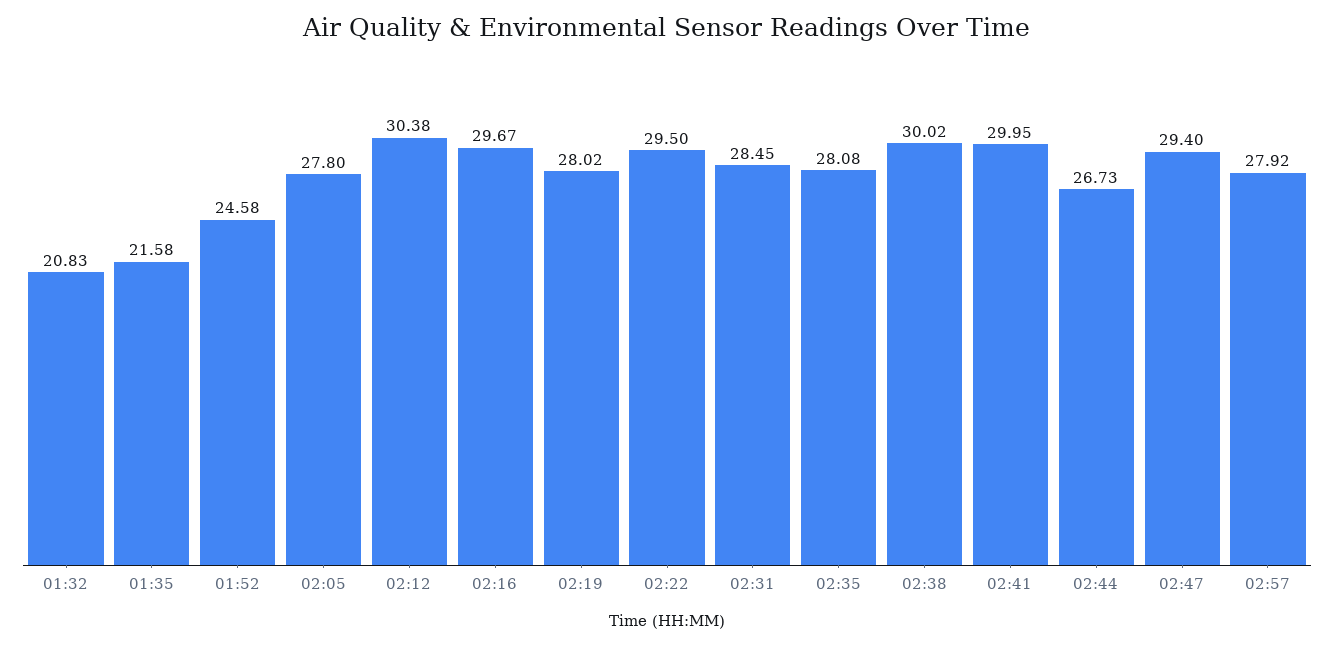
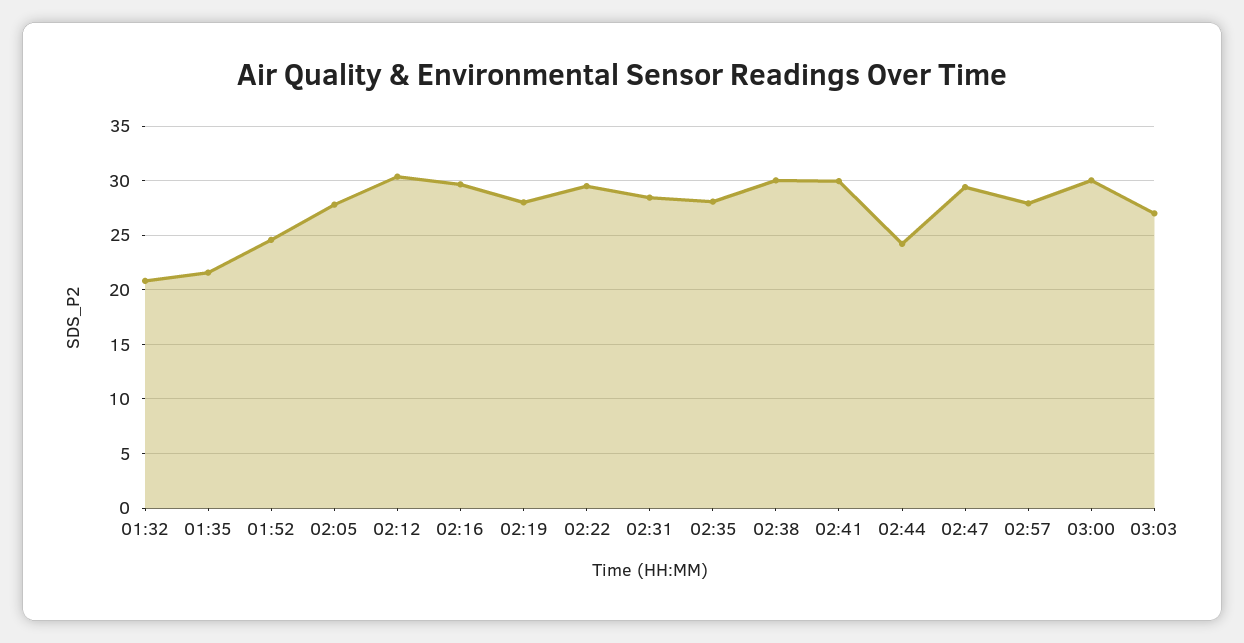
02:44: 26.73 -> 24
03:00: none -> 30
03:03: none -> 27

